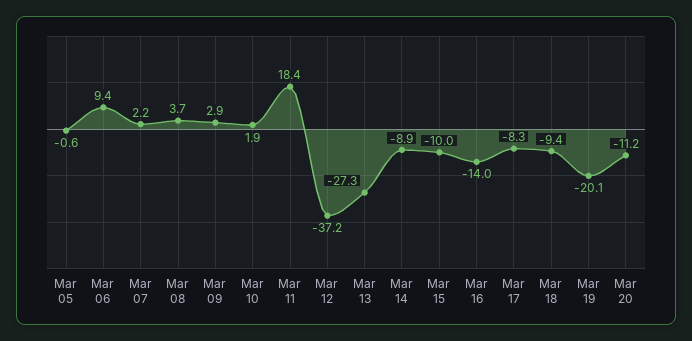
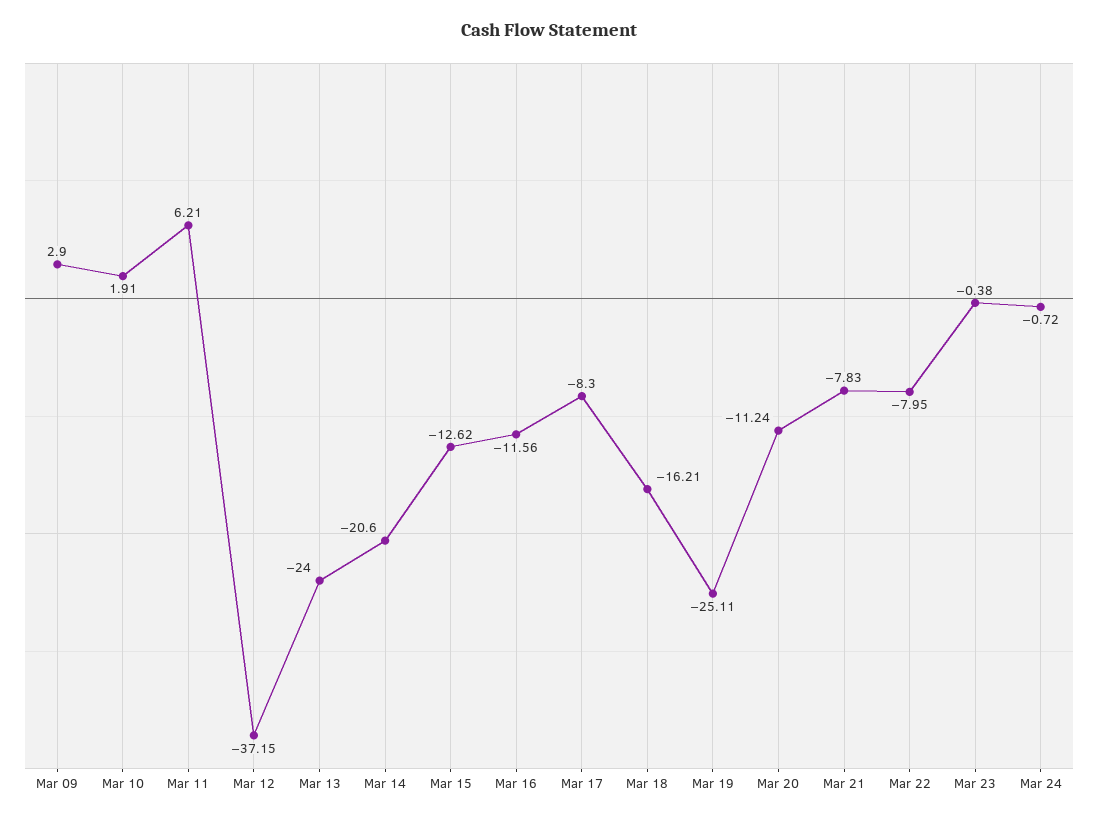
Mar 05: -0.6 -> none
Mar 06: 9.4 -> none
Mar 07: 2.2 -> none
Mar 08: 3.7 -> none
Mar 11: 18.4 -> 6.21
Mar 13: -27.3 -> -24
Mar 14: -8.9 -> -20.6
Mar 15: -10 -> -12.62
Mar 16: -14 -> -11.56
Mar 18: -9.4 -> -16.21
Mar 19: -20.1 -> -25.11
Mar 21: none -> -7.83
Mar 22: none -> -7.95
Mar 23: none -> -0.38
Mar 24: none -> -0.72

